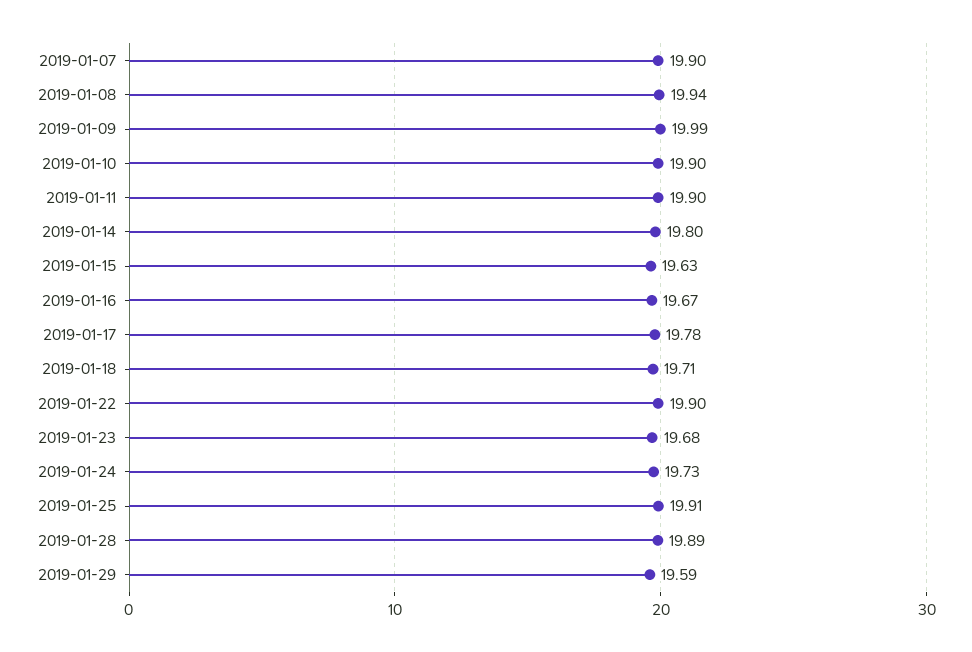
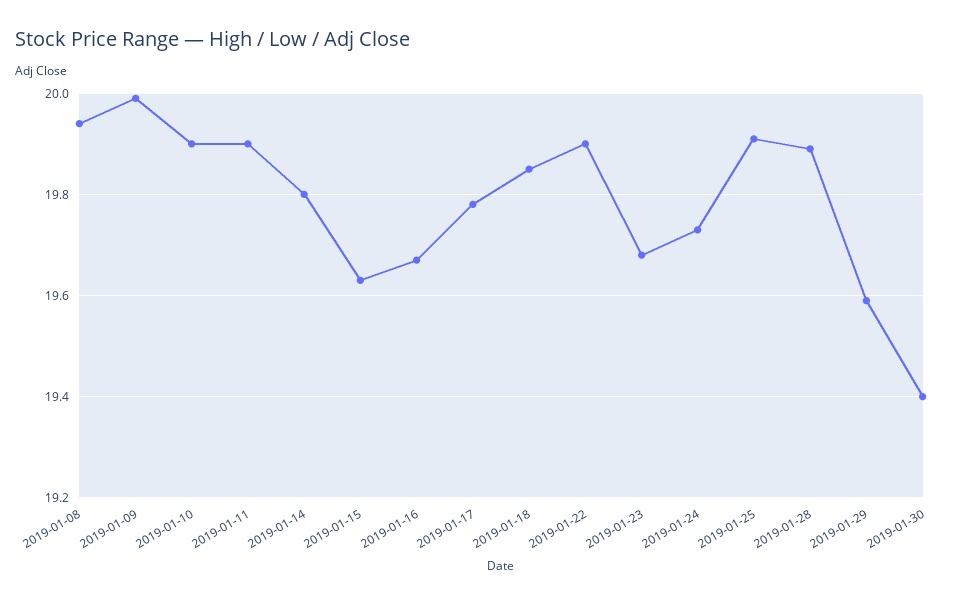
2019-01-07: 19.9 -> none
2019-01-18: 19.71 -> 19.85
2019-01-30: none -> 19.4

